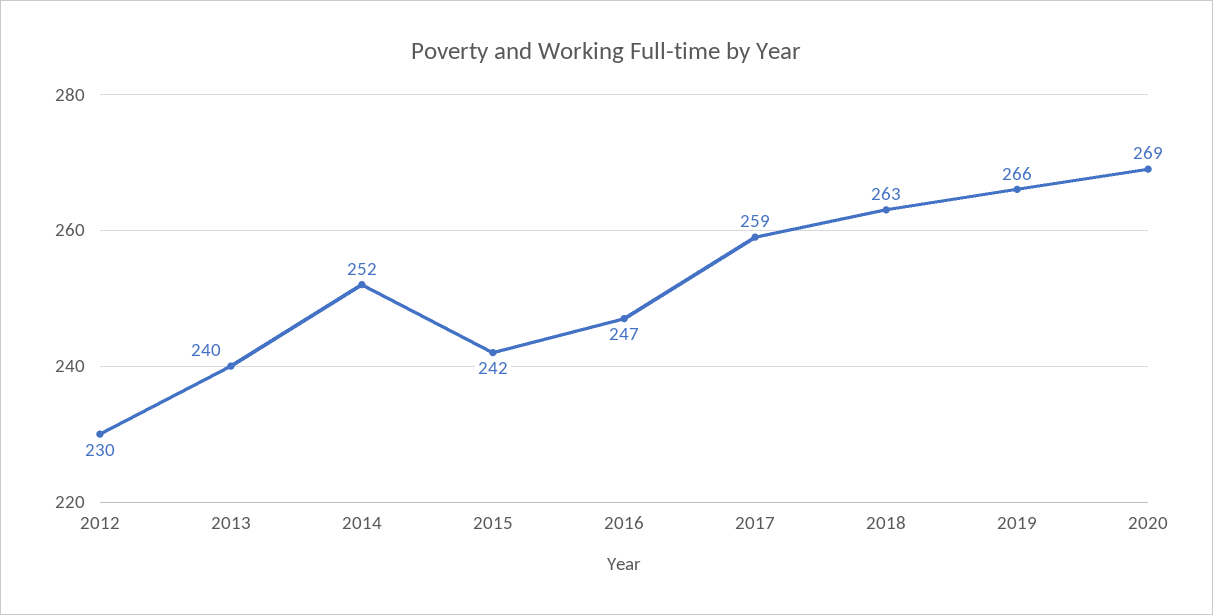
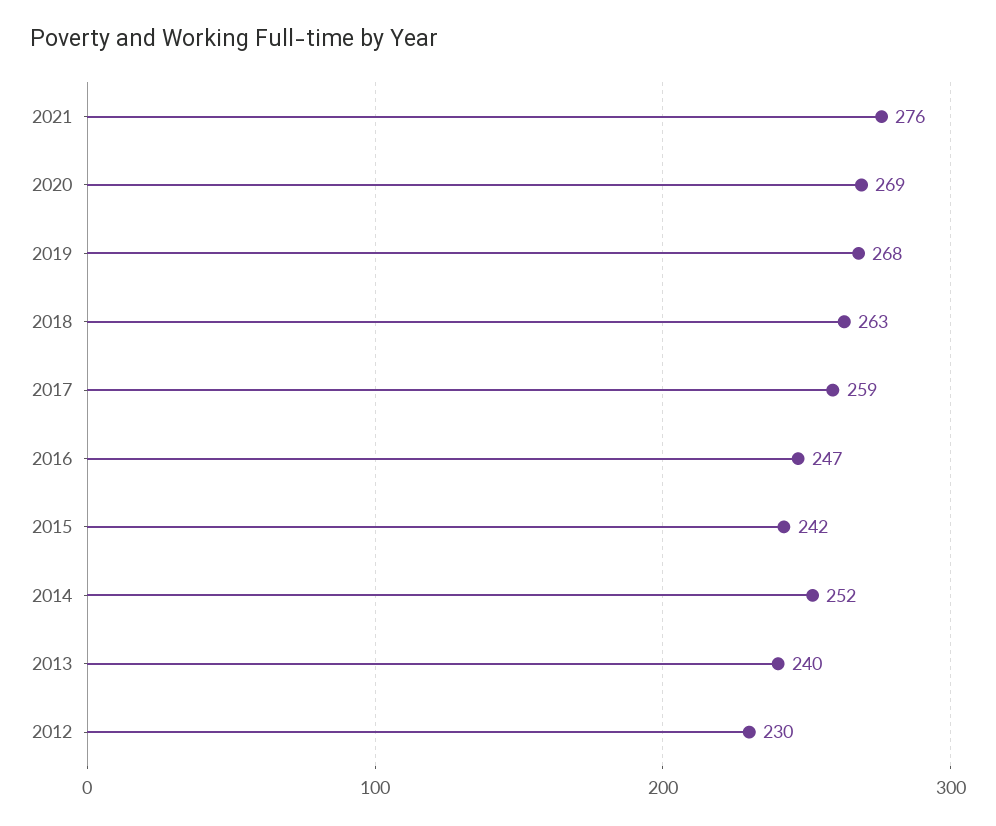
2019: 266 -> 268
2021: none -> 276

